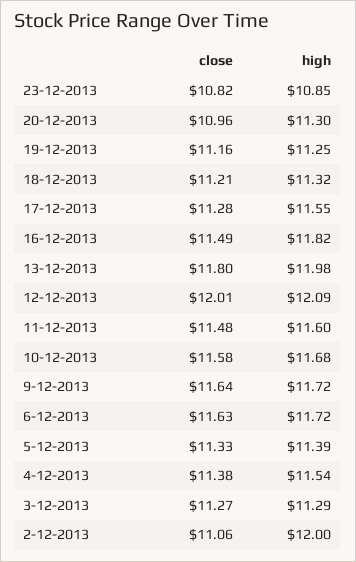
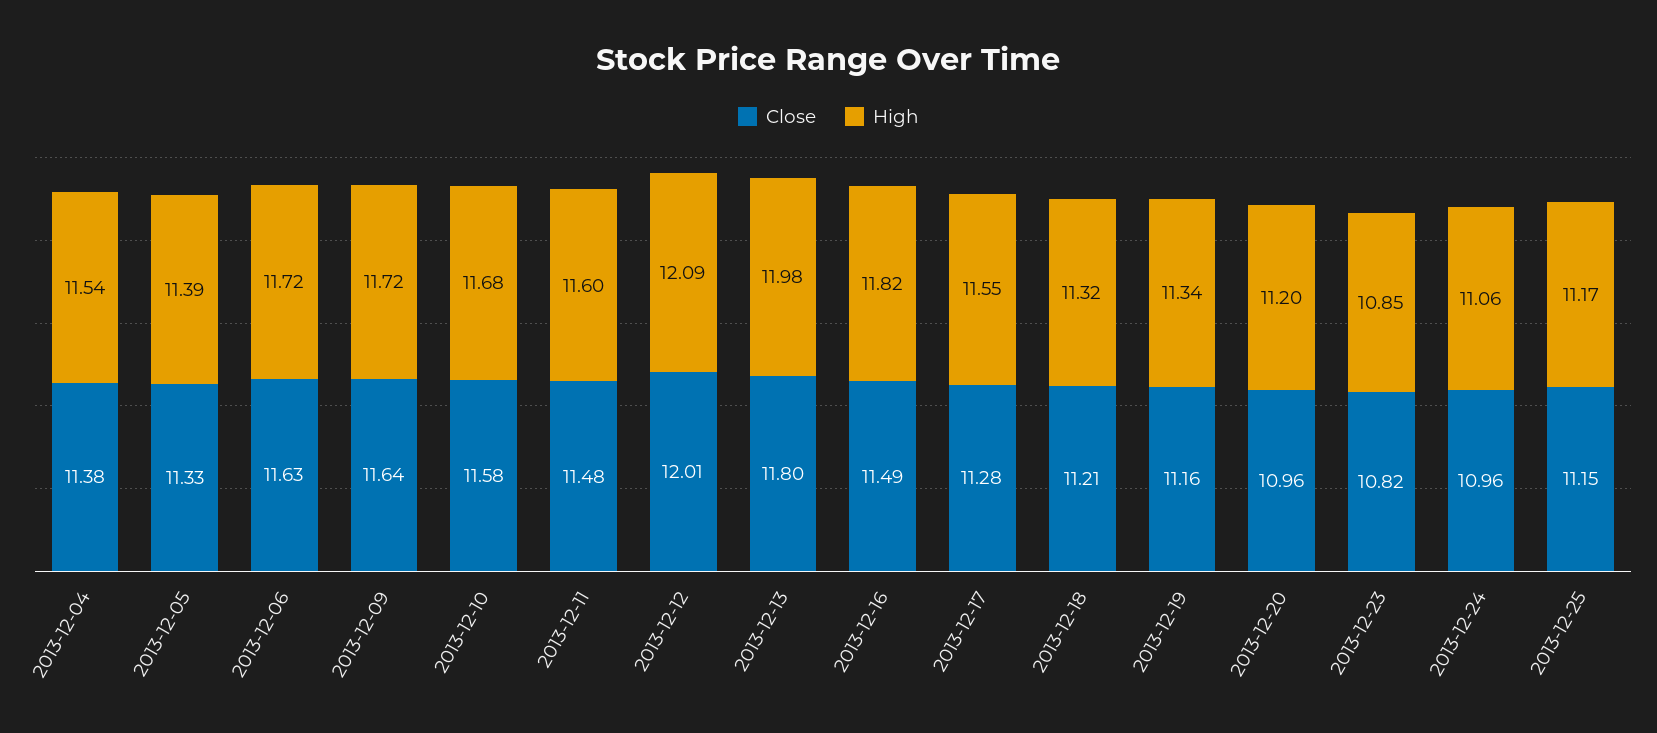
high, 20-12-2013: 11.3 -> 11.2
high, 19-12-2013: 11.25 -> 11.34
close, 3-12-2013: 11.27 -> none
high, 3-12-2013: 11.29 -> none
close, 2-12-2013: 11.06 -> none
high, 2-12-2013: 12 -> none
close, 2013-12-24: none -> 10.96
high, 2013-12-24: none -> 11.06
close, 2013-12-25: none -> 11.15
high, 2013-12-25: none -> 11.17

